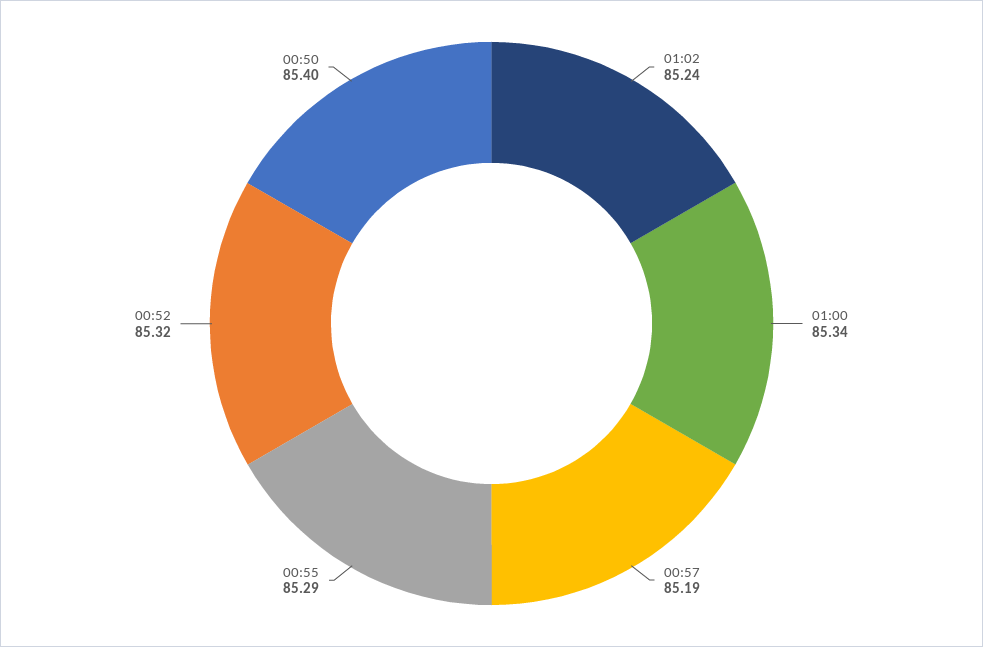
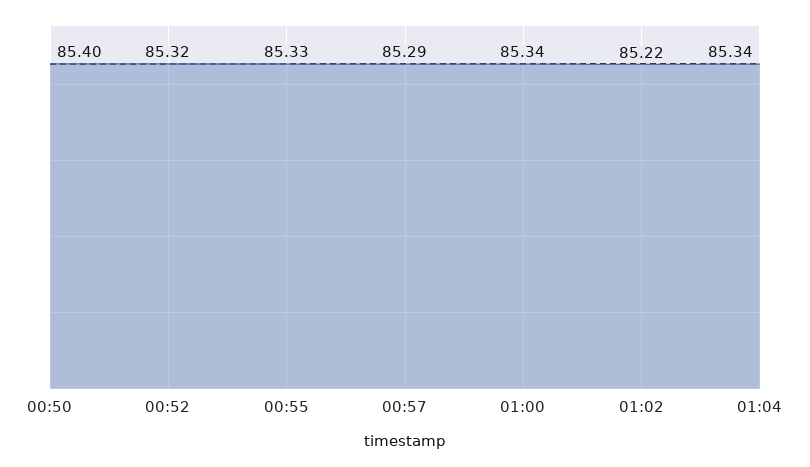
01:02: 85.24 -> 85.22
00:57: 85.19 -> 85.29
00:55: 85.29 -> 85.33
01:04: none -> 85.34

